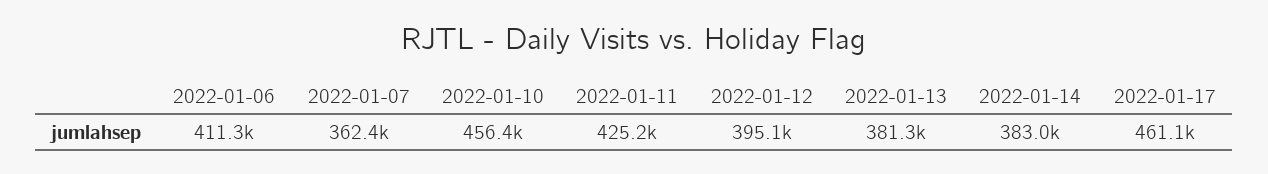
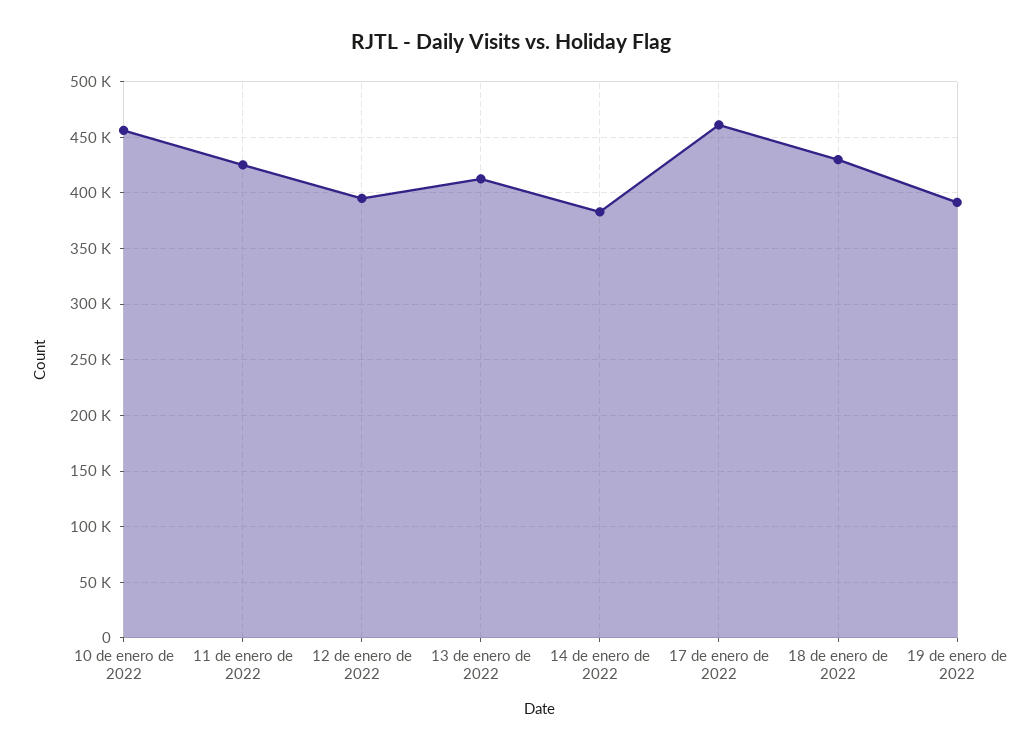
2022-01-06: 411300 -> none
2022-01-07: 362400 -> none
2022-01-13: 381300 -> 410000
18 de enero de 2022: none -> 430000
19 de enero de 2022: none -> 390000

